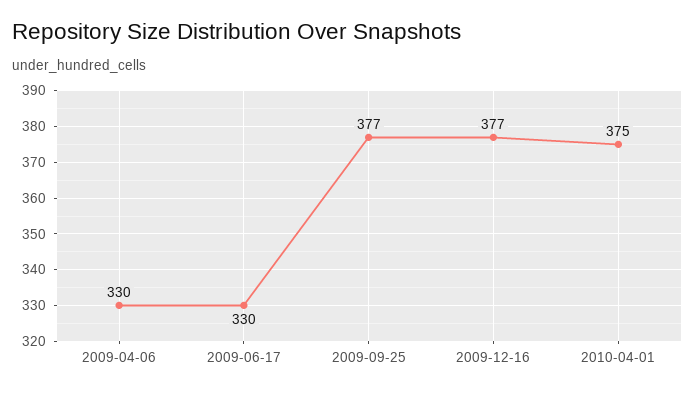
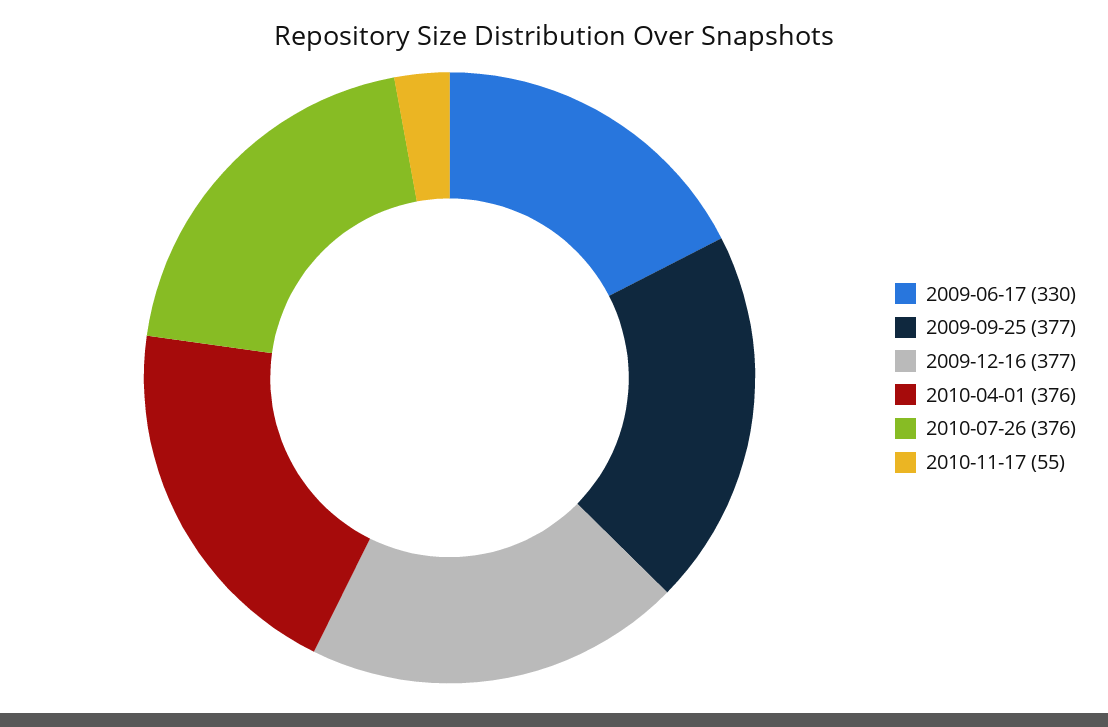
2009-04-06: 330 -> none
2010-04-01: 375 -> 376
2010-07-26: none -> 376
2010-11-17: none -> 55

